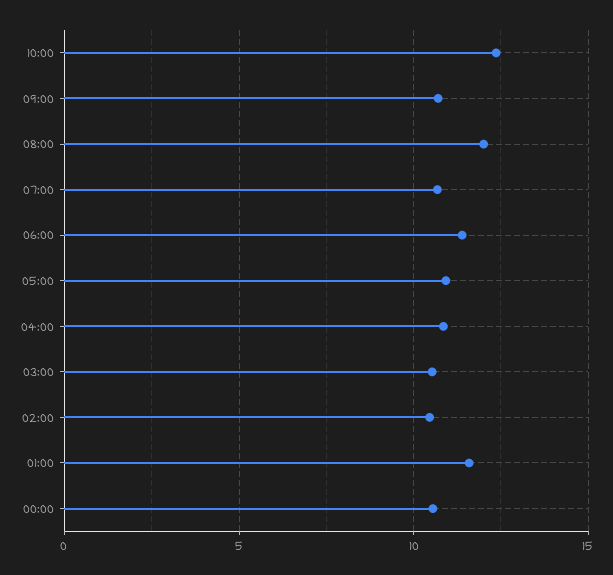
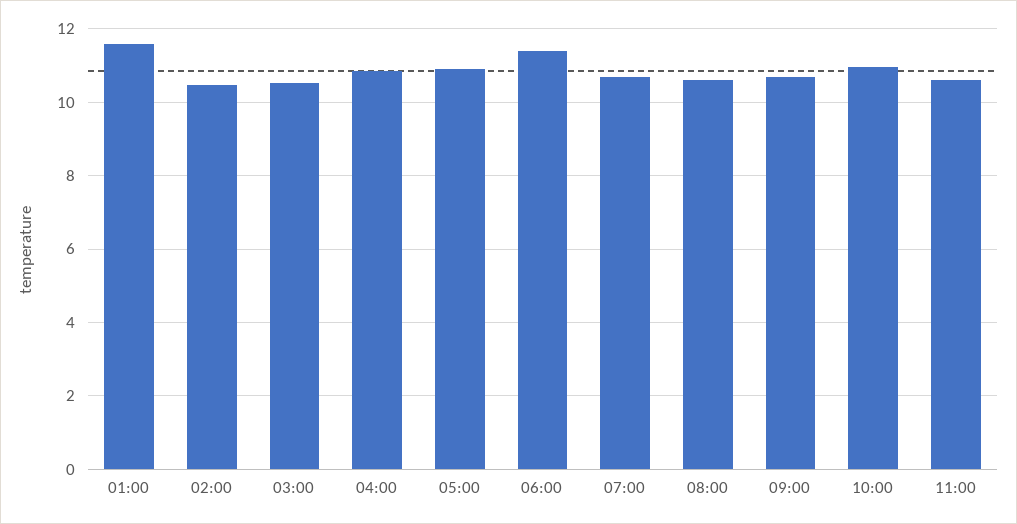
10:00: 12.5 -> 11
08:00: 12 -> 10.6
00:00: 10.5 -> none
11:00: none -> 10.6

